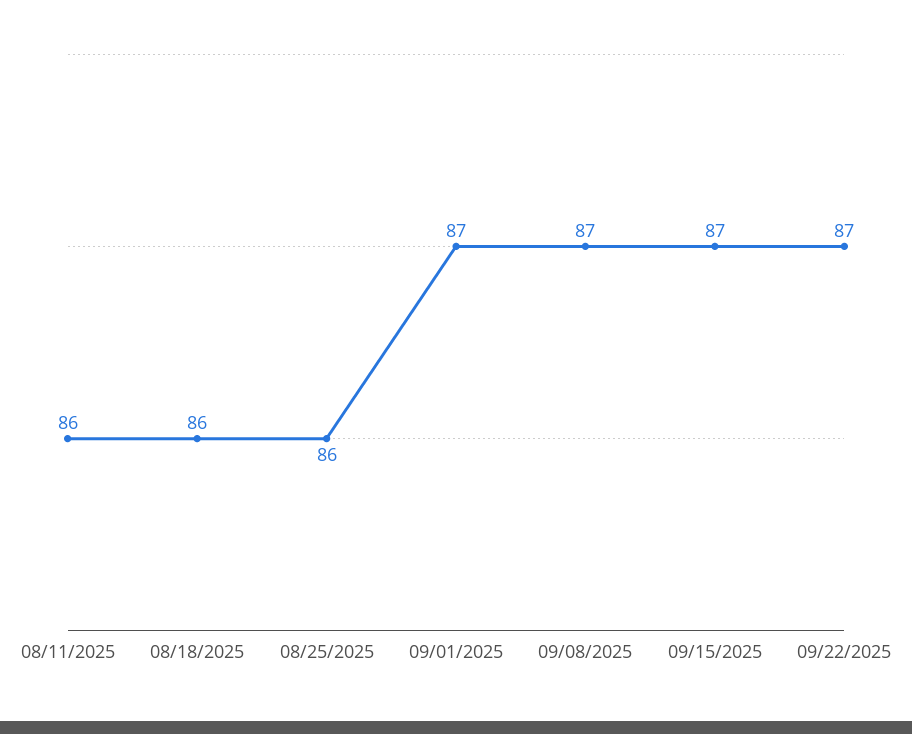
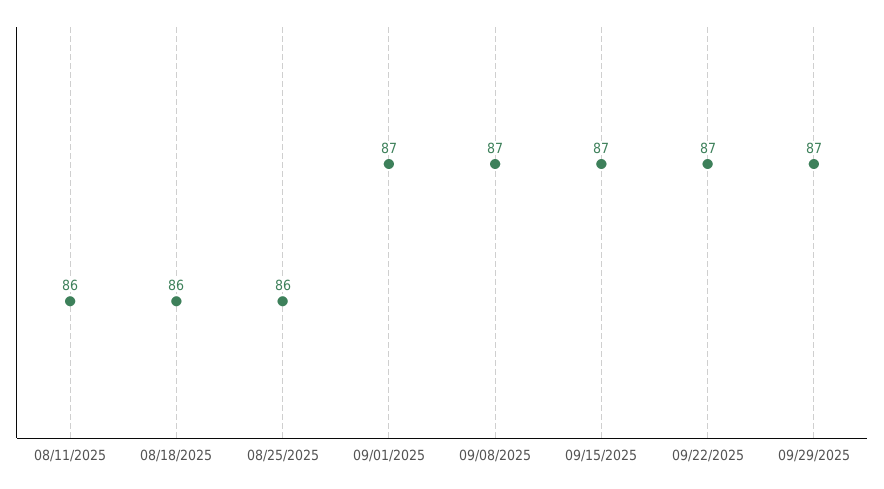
09/29/2025: none -> 87

